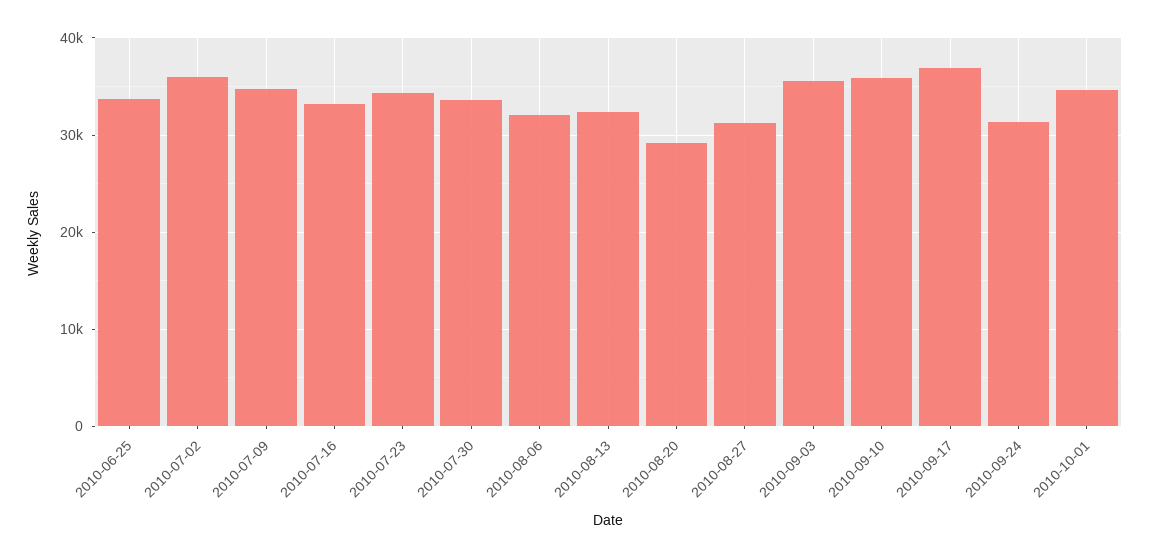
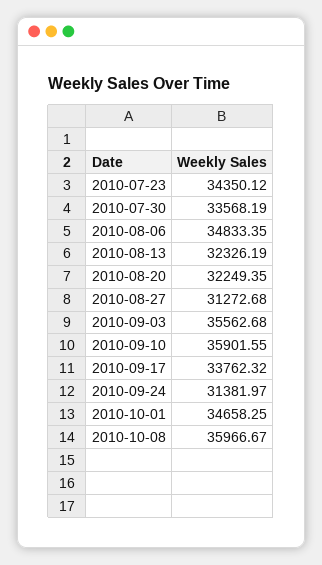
2010-06-25: 34000 -> none
2010-07-02: 36000 -> none
2010-07-09: 35000 -> none
2010-07-16: 33000 -> none
2010-08-06: 32000 -> 34833.35
2010-08-20: 29000 -> 32249.35
2010-09-17: 37000 -> 33762.32
2010-10-08: none -> 35966.67

